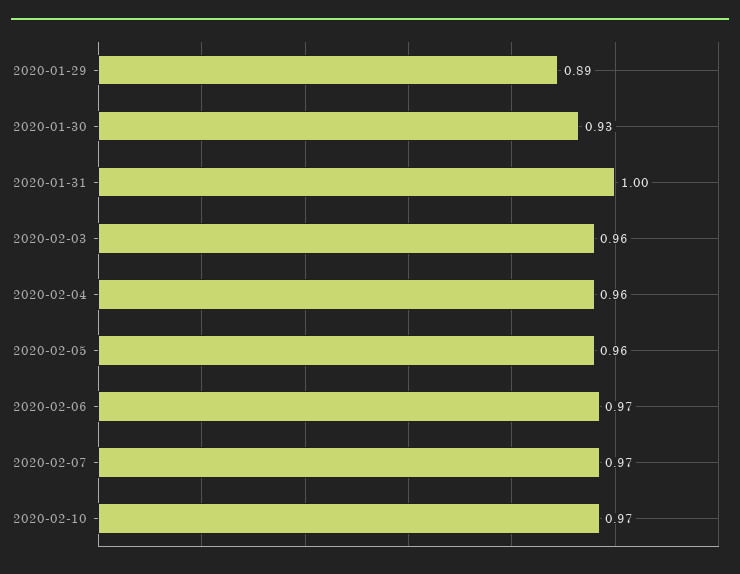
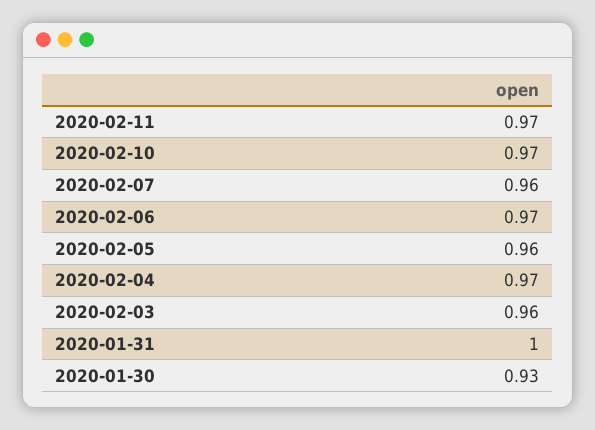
2020-01-29: 0.89 -> none
2020-02-04: 0.96 -> 0.97
2020-02-07: 0.97 -> 0.96
2020-02-11: none -> 0.97

